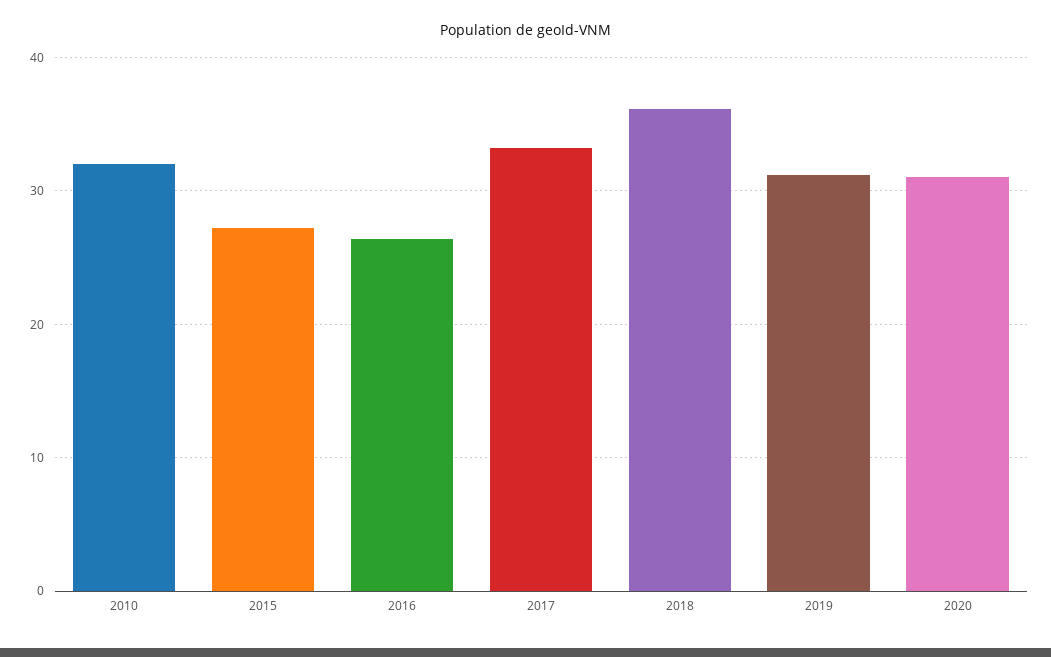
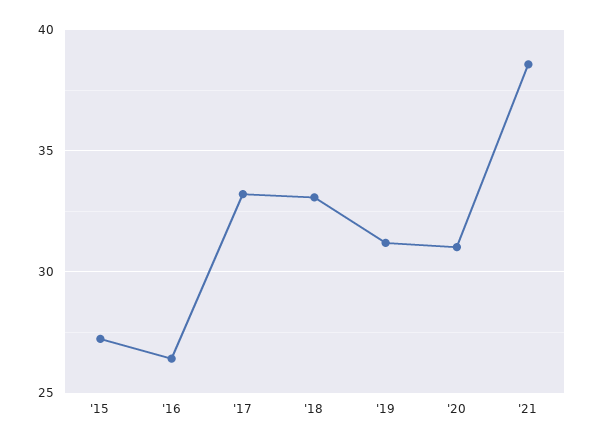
2010: 32 -> none
2018: 36 -> 33
'21: none -> 38.5

